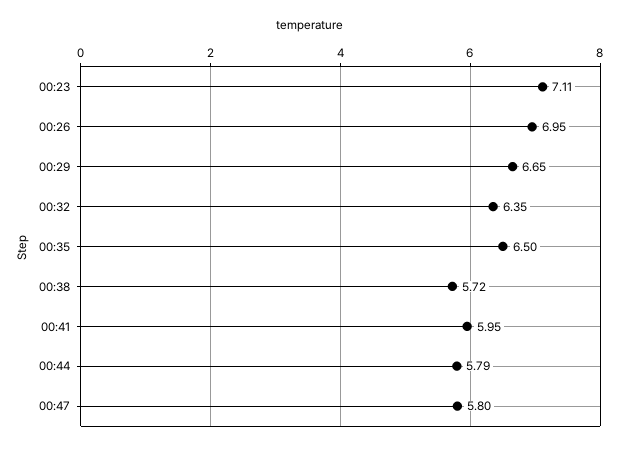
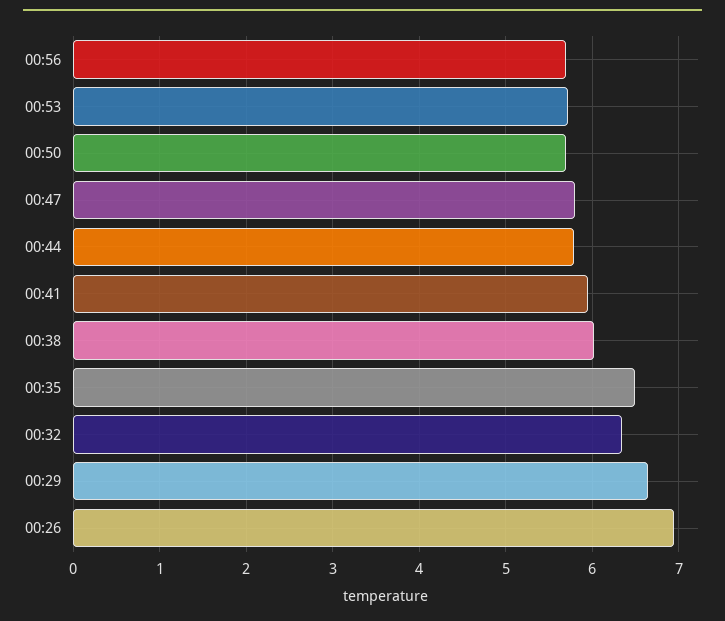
00:23: 7.11 -> none
00:38: 5.72 -> 6
00:56: none -> 5.7
00:53: none -> 5.7
00:50: none -> 5.7

